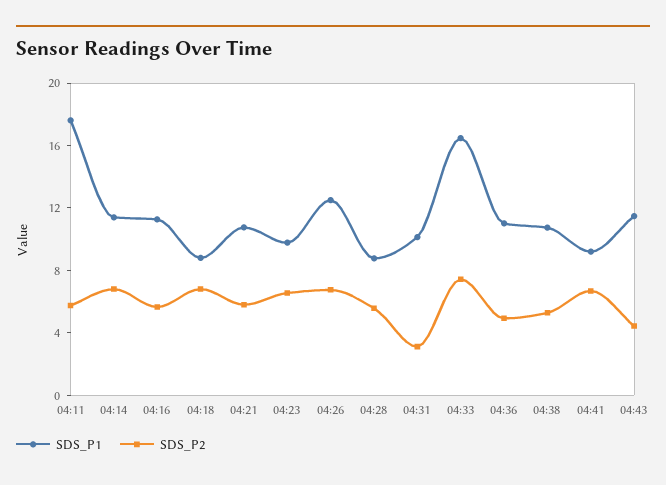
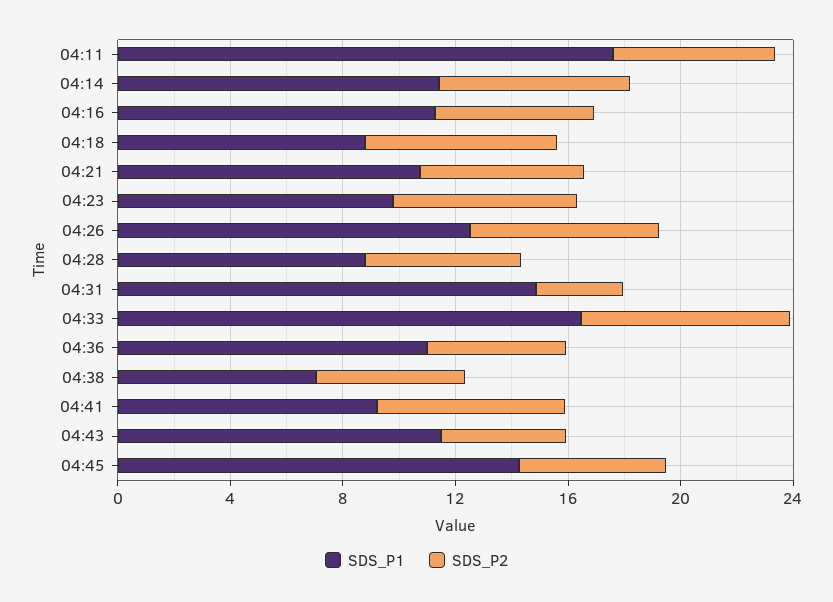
SDS_P1, 04:31: 10 -> 15
SDS_P1, 04:38: 11 -> 7
SDS_P1, 04:45: none -> 14
SDS_P2, 04:45: none -> 5

